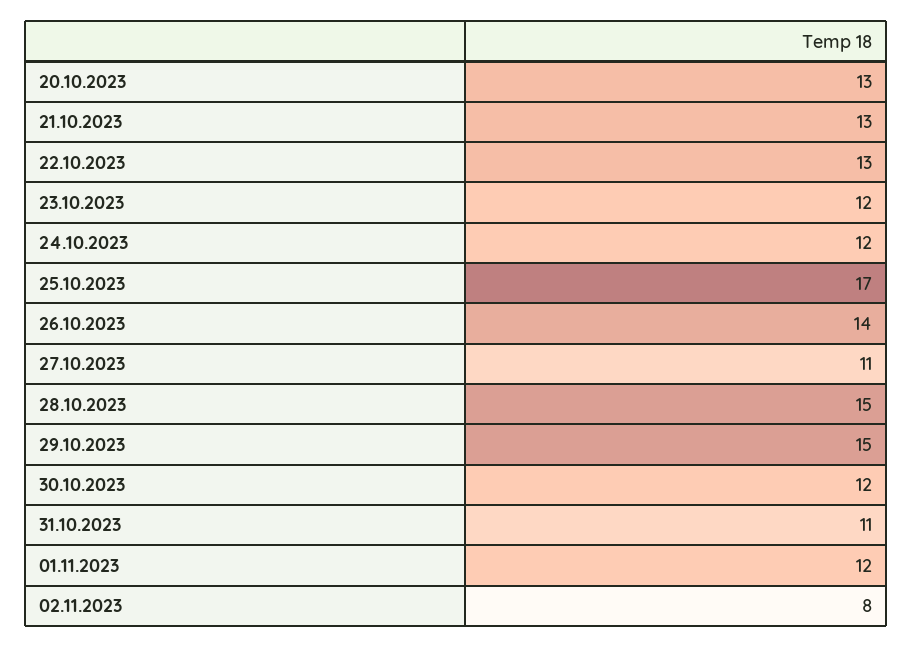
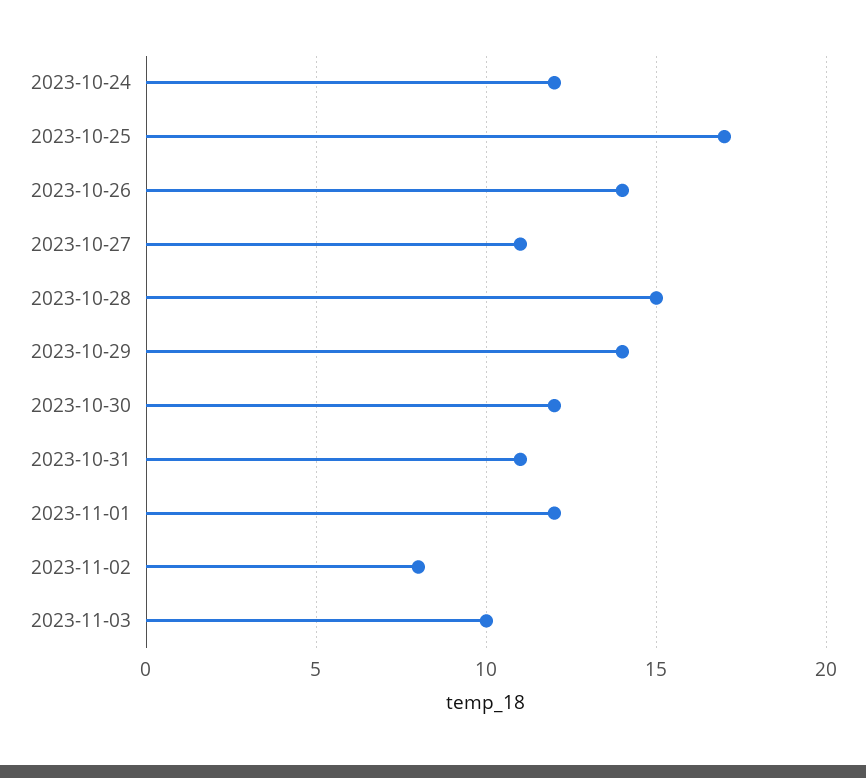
20.10.2023: 13 -> none
21.10.2023: 13 -> none
22.10.2023: 13 -> none
23.10.2023: 12 -> none
29.10.2023: 15 -> 14
2023-11-03: none -> 10

